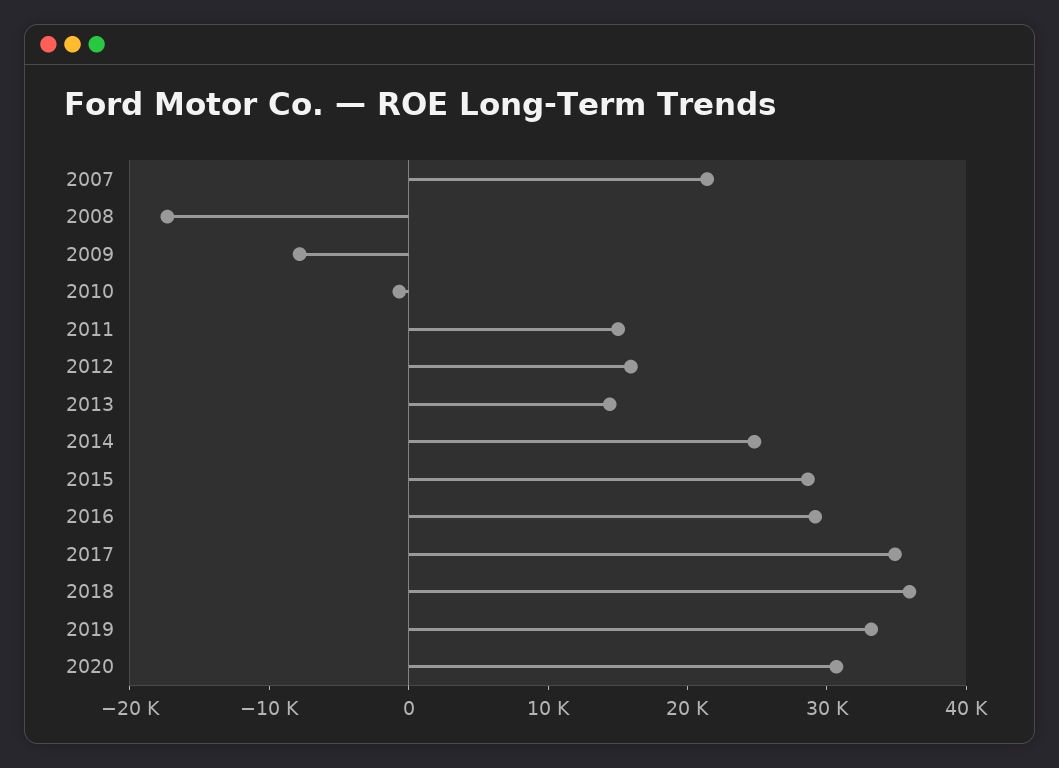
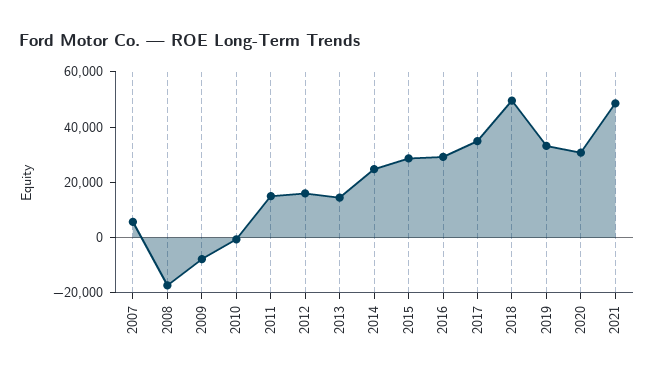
2007: 22000 -> 5000
2018: 36000 -> 50000
2021: none -> 50000

